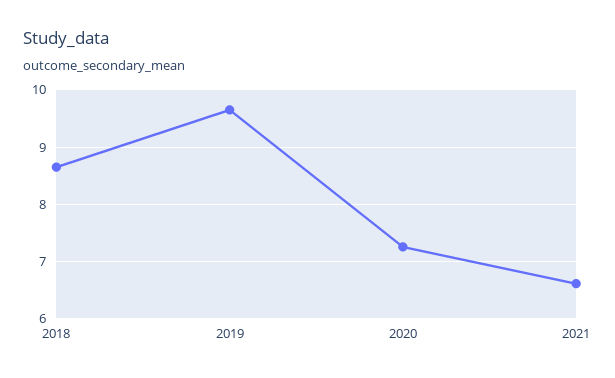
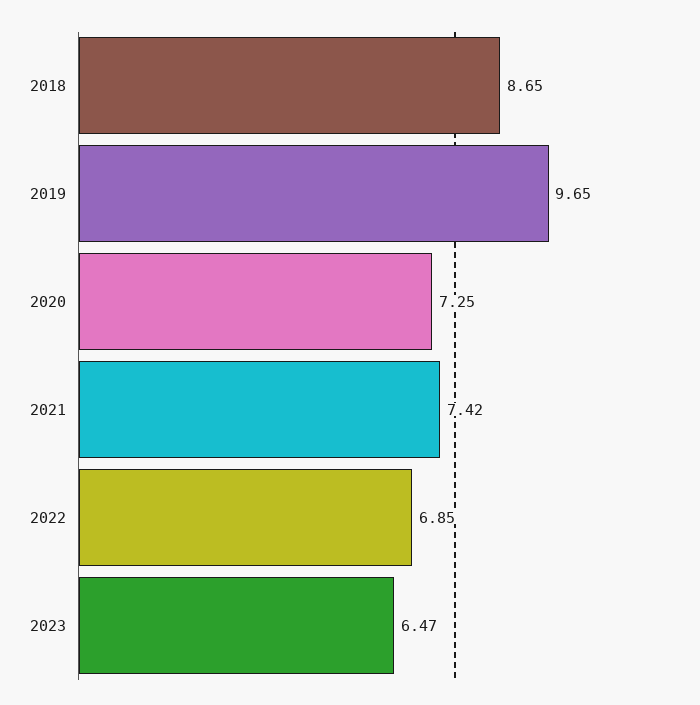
2021: 6.6 -> 7.42
2022: none -> 6.85
2023: none -> 6.47

